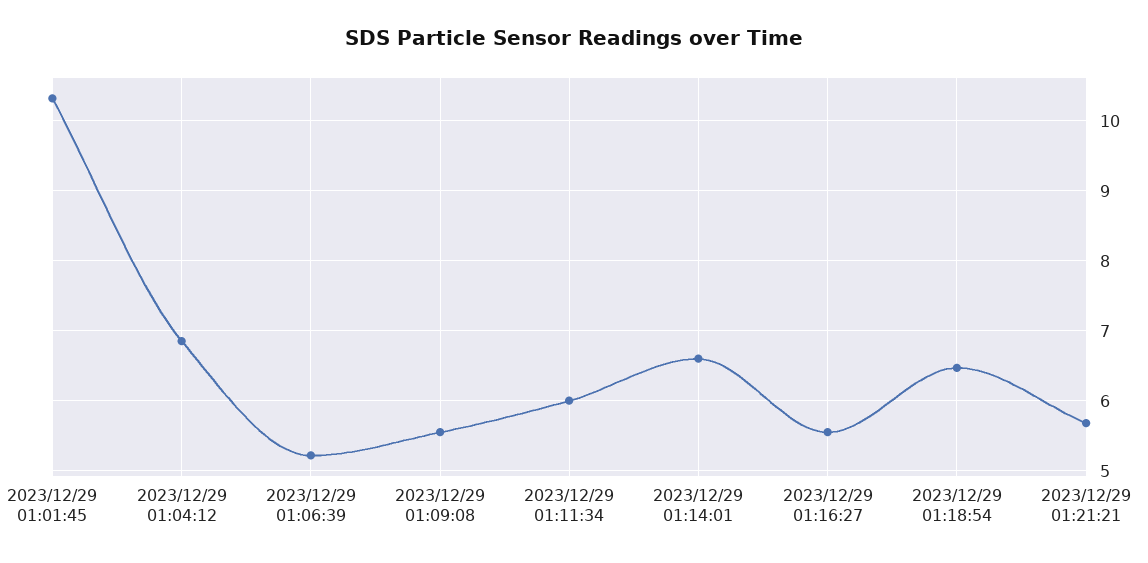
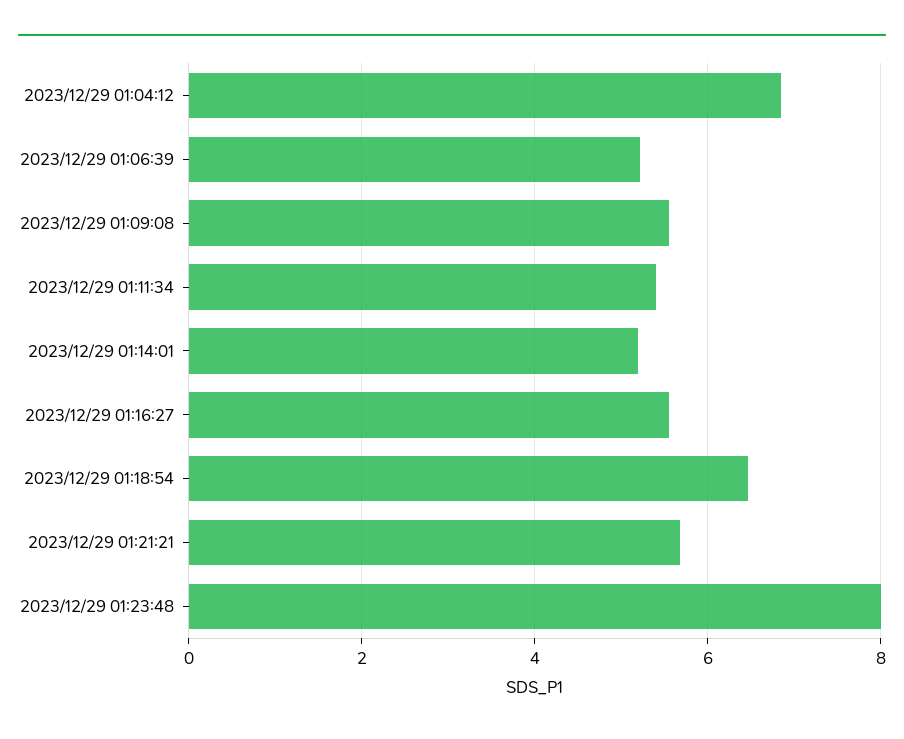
2023/12/29 01:01:45: 10.3 -> none
2023/12/29 01:11:34: 6 -> 5.4
2023/12/29 01:14:01: 6.6 -> 5.2
2023/12/29 01:23:48: none -> 8

